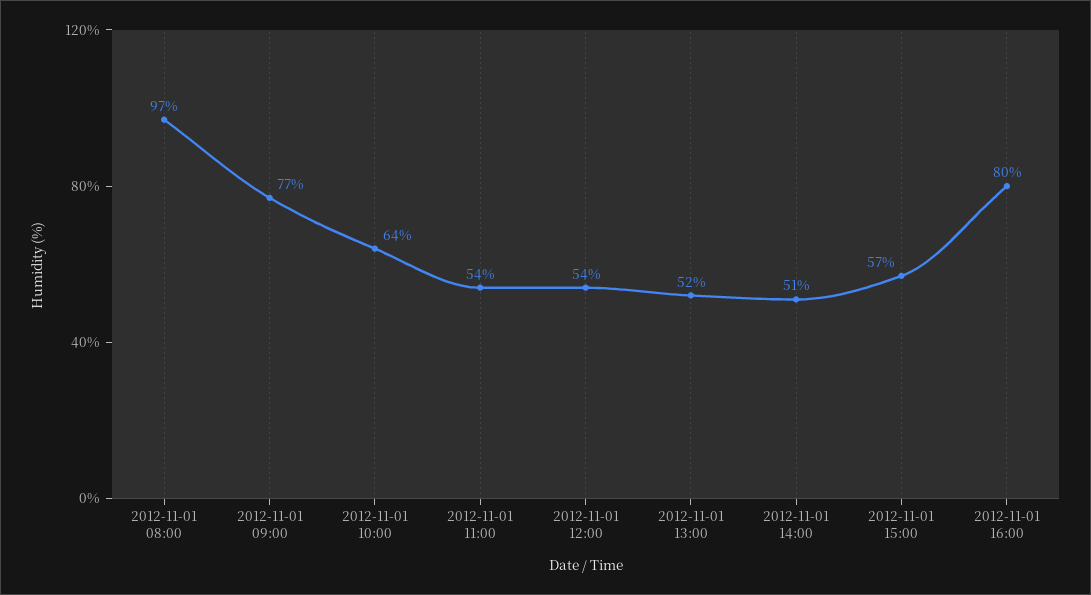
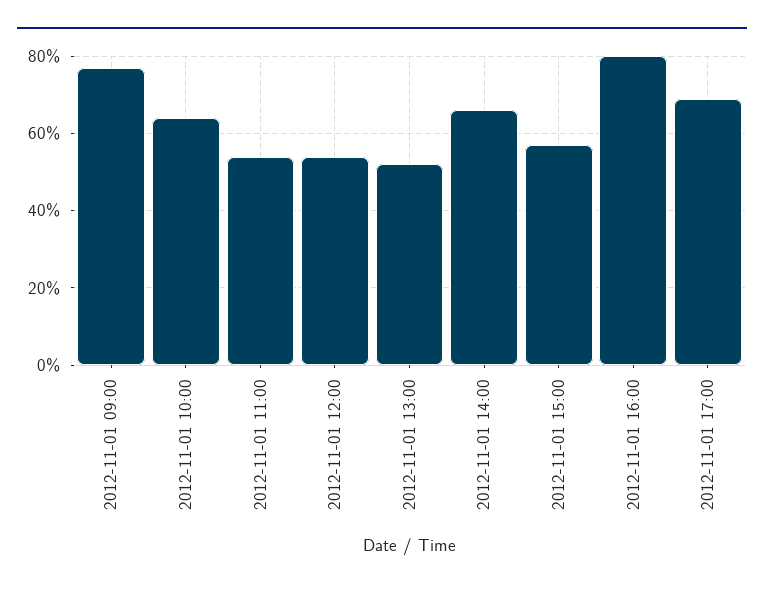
2012-11-01 08:00: 97 -> none
2012-11-01 14:00: 51 -> 65
2012-11-01 17:00: none -> 70

